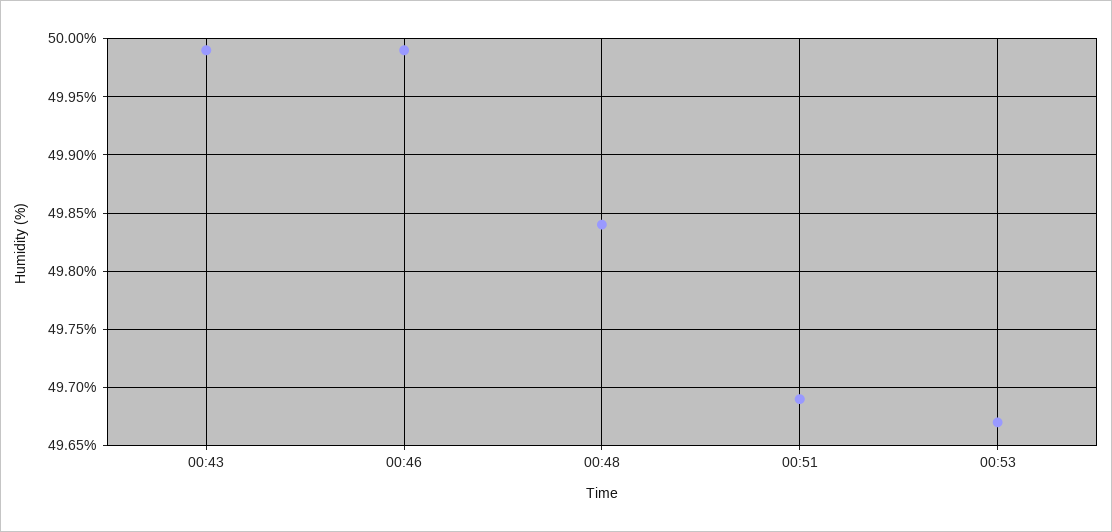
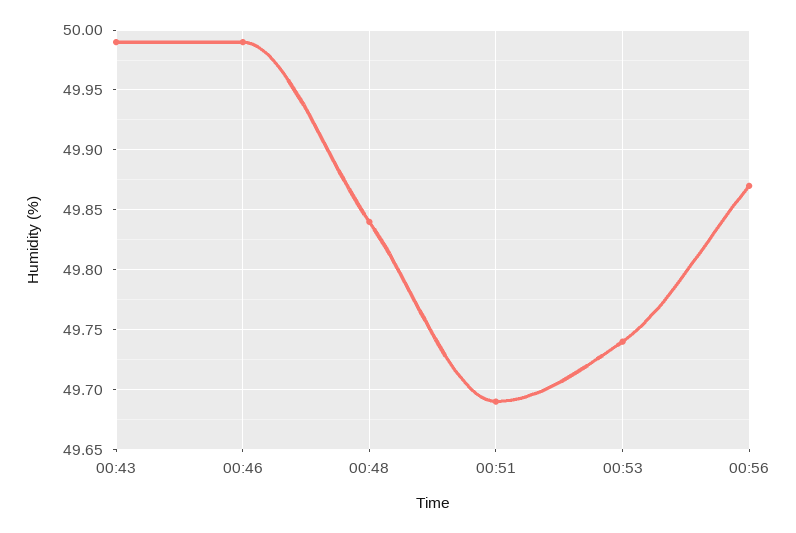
00:53: 49.67 -> 49.74
00:56: none -> 49.87

